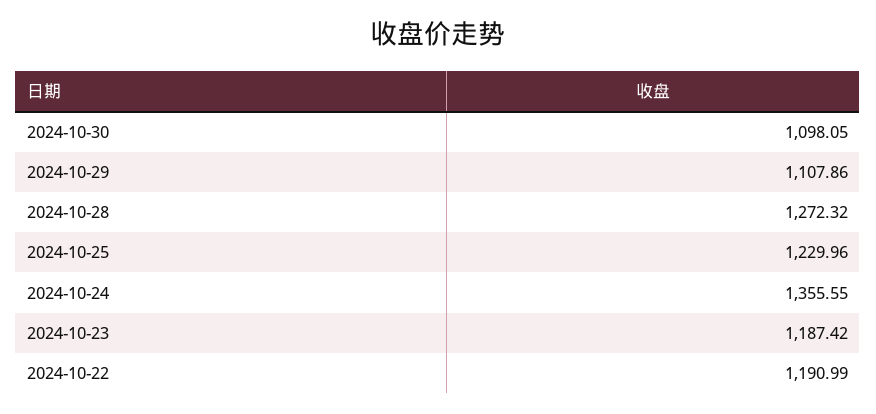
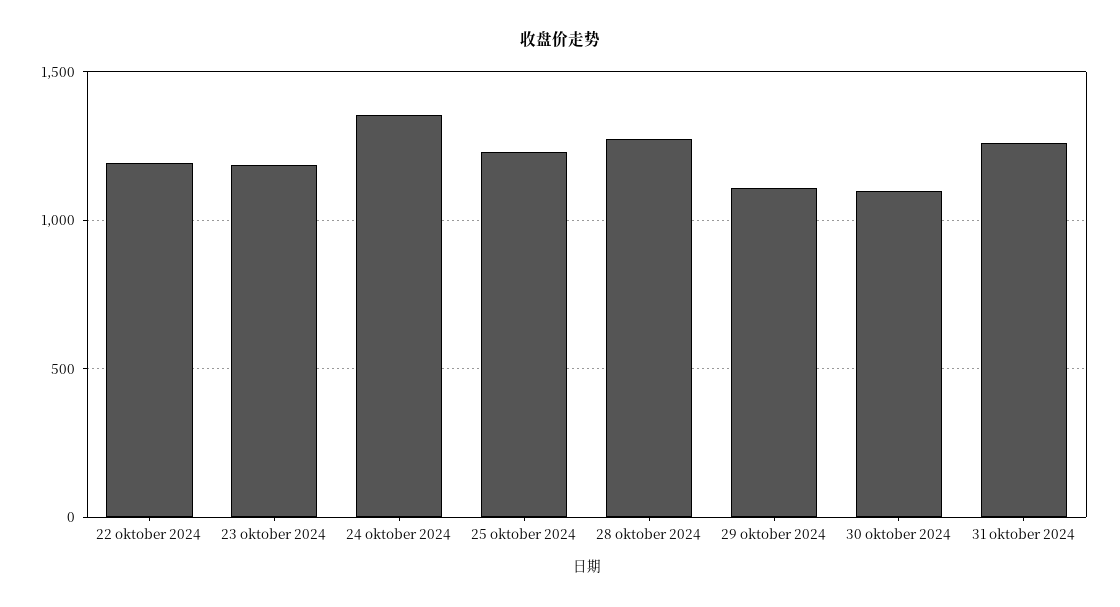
31 oktober 2024: none -> 1250

